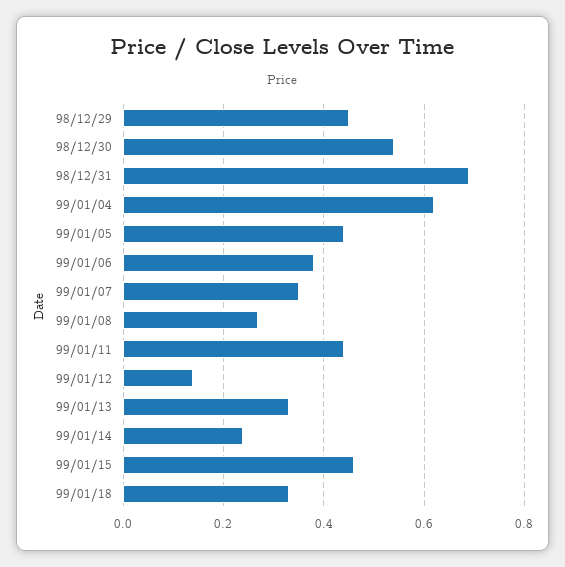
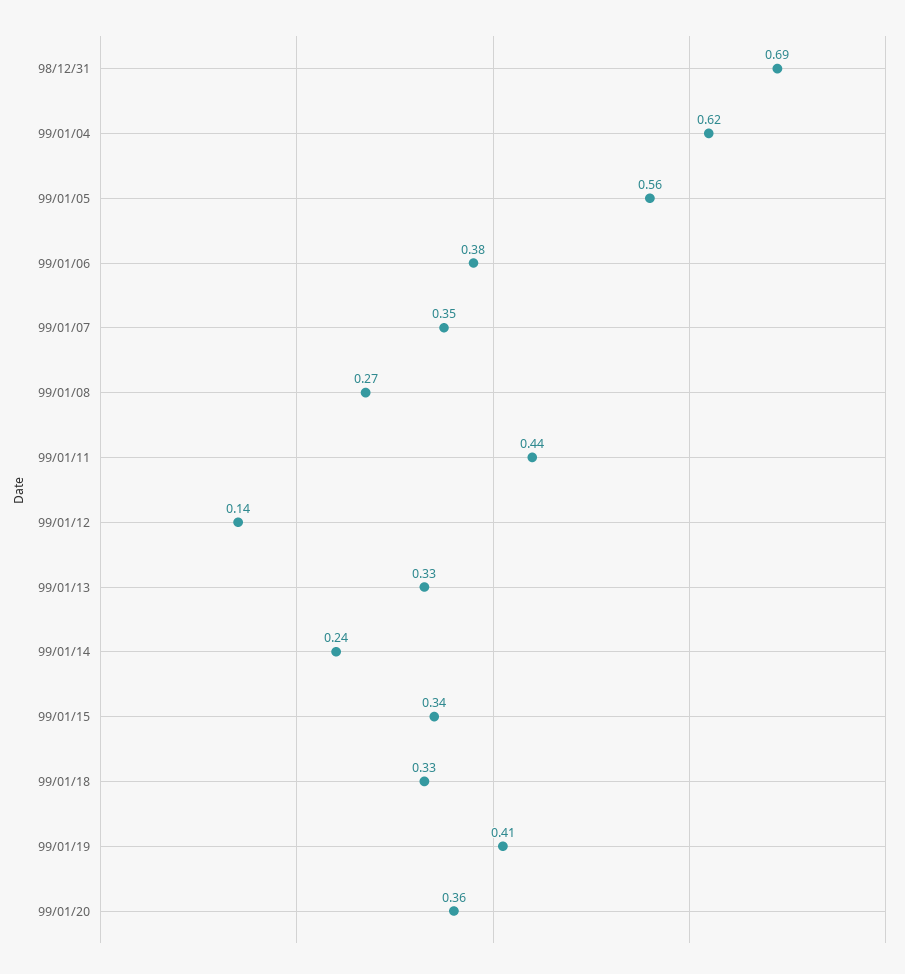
98/12/29: 0.45 -> none
98/12/30: 0.55 -> none
99/01/05: 0.45 -> 0.56
99/01/15: 0.45 -> 0.34
99/01/19: none -> 0.41
99/01/20: none -> 0.36

